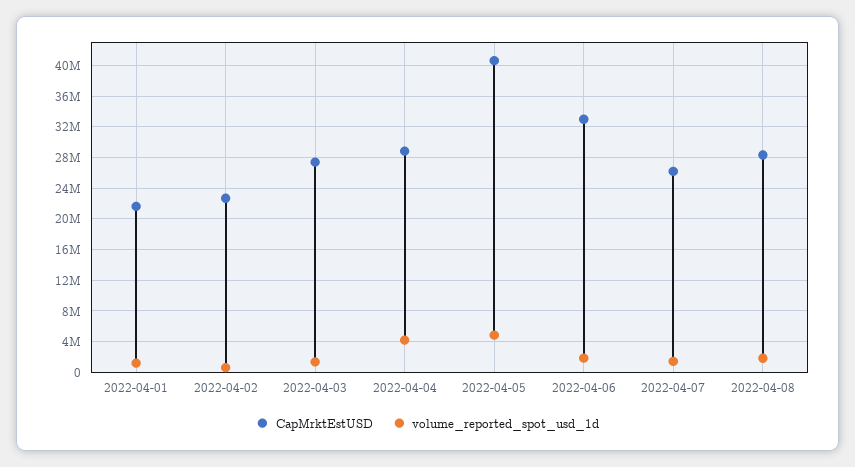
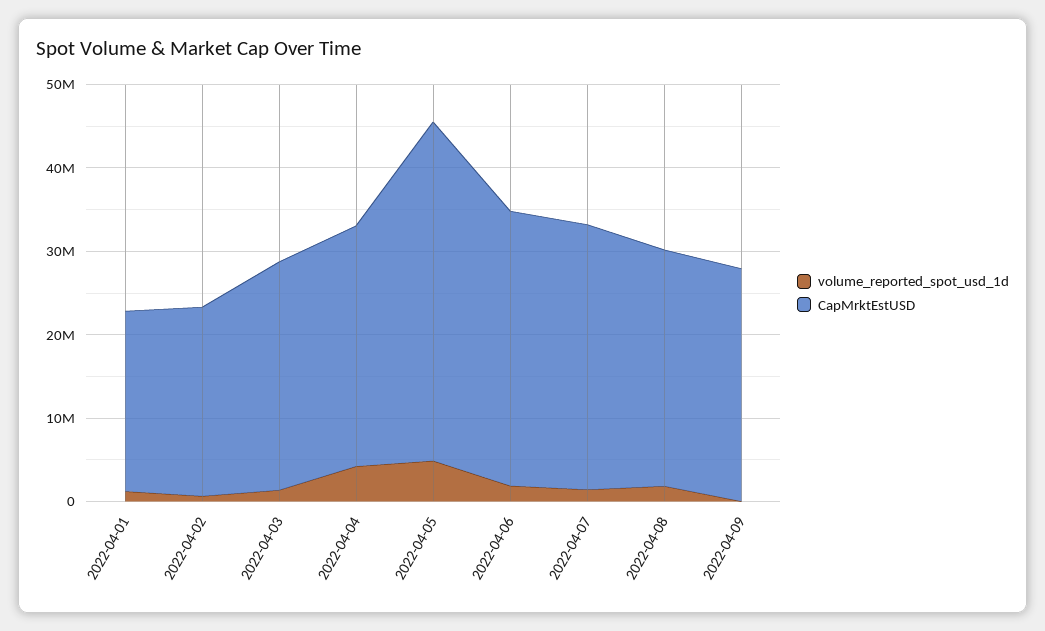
CapMrktEstUSD, 2022-04-07: 26000000 -> 32000000
volume_reported_spot_usd_1d, 2022-04-09: none -> 0
CapMrktEstUSD, 2022-04-09: none -> 28000000

